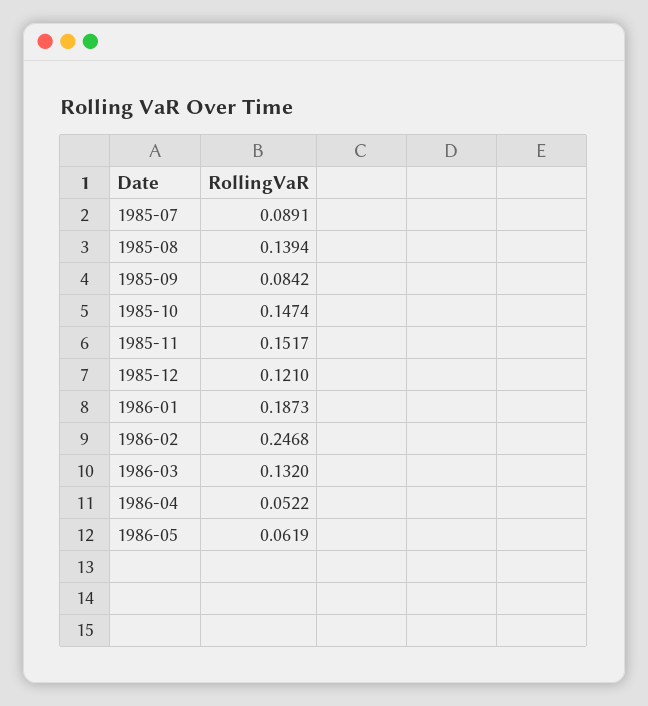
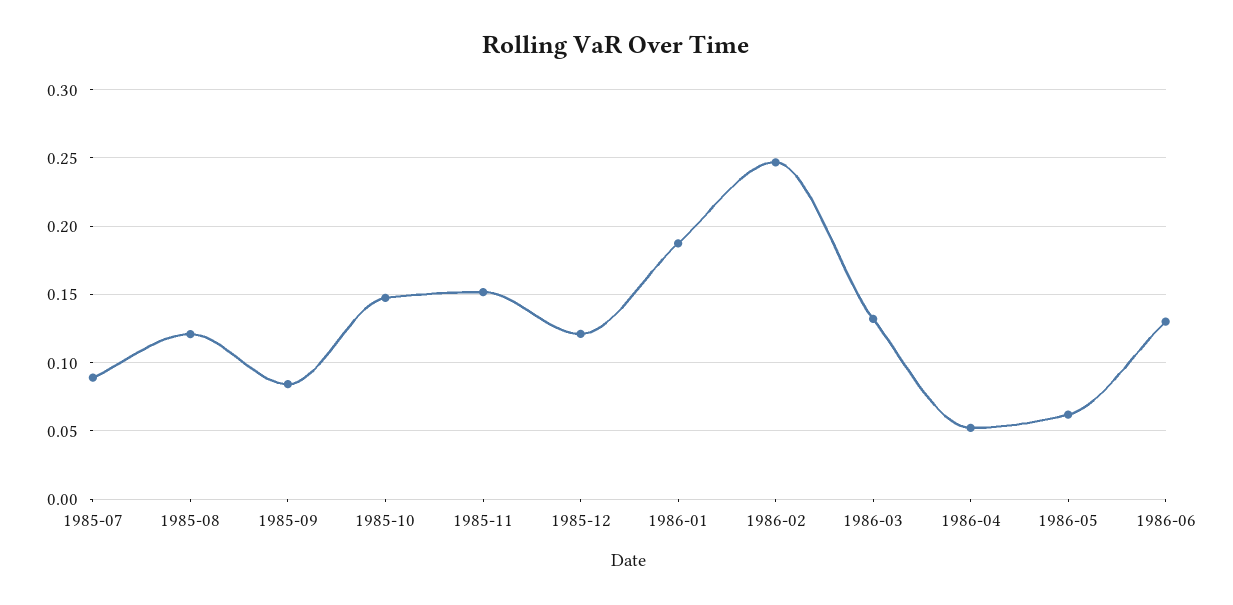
1985-08: 0.1394 -> 0.12
1986-06: none -> 0.13

